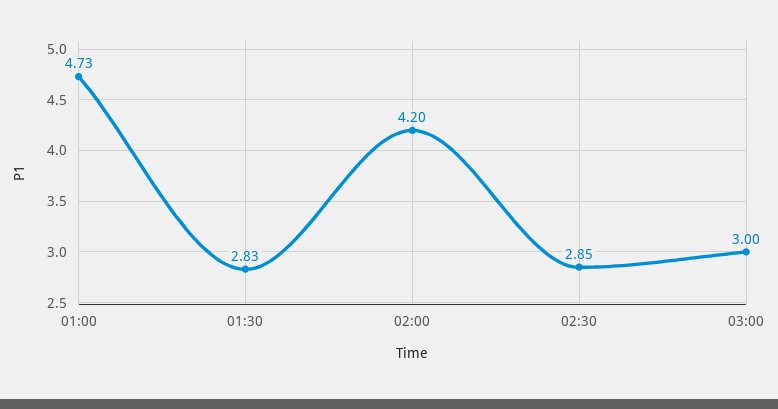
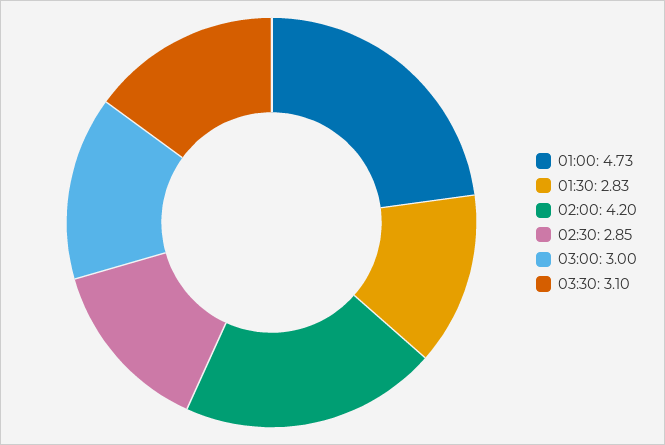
03:30: none -> 3.1

